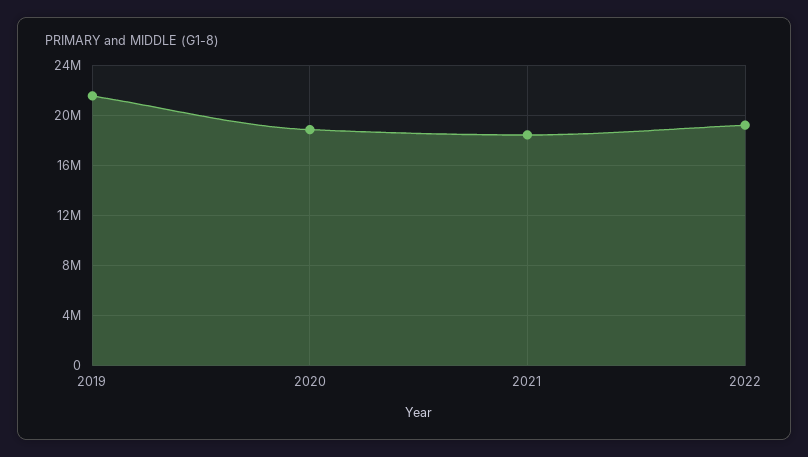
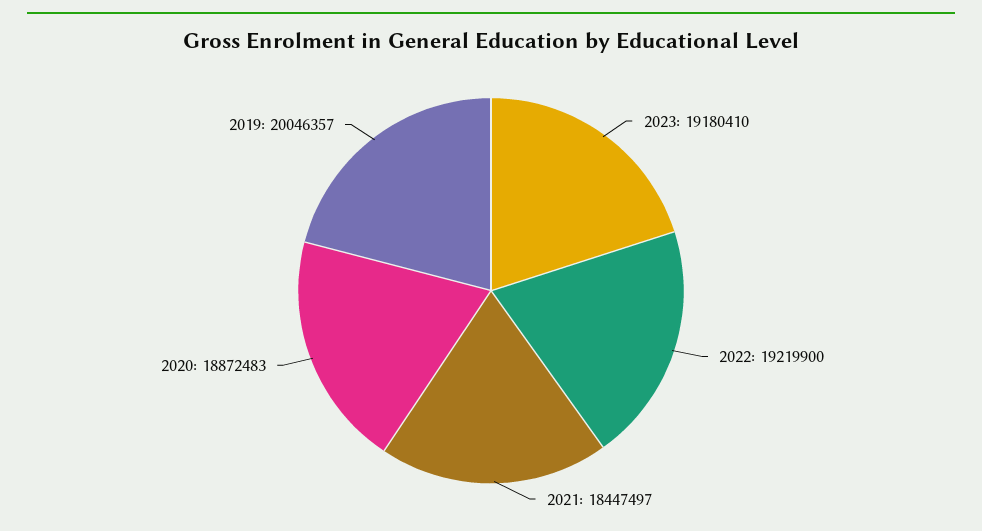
2019: 21500000 -> 20046357
2023: none -> 19180410

